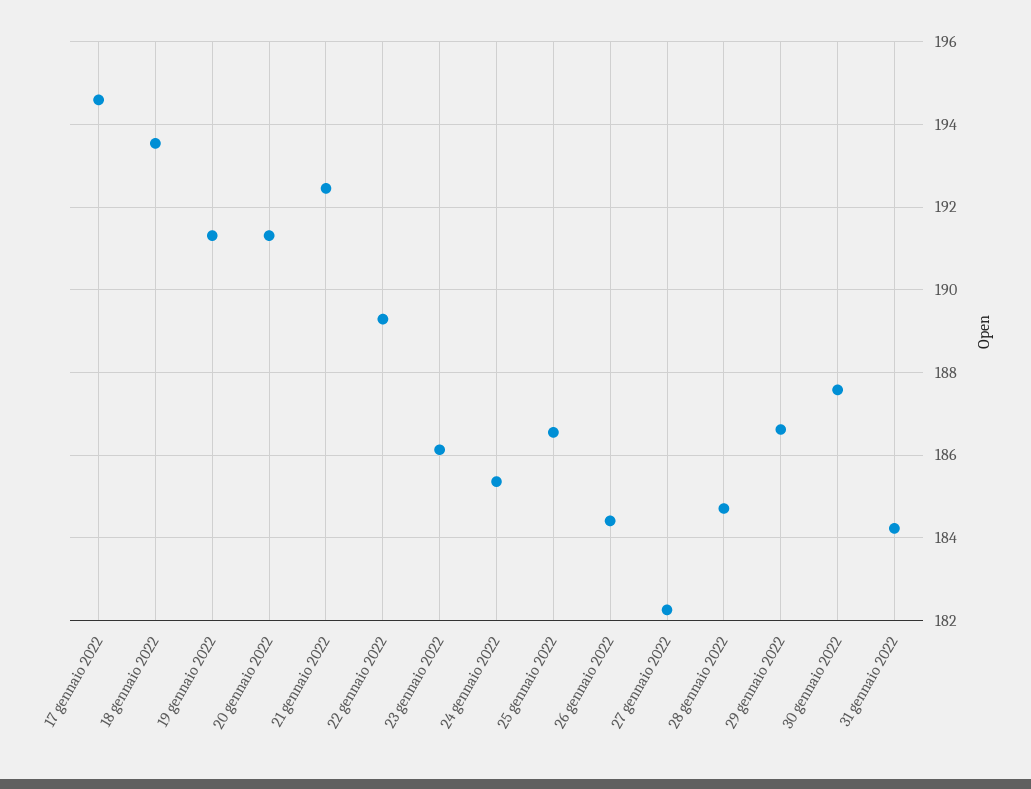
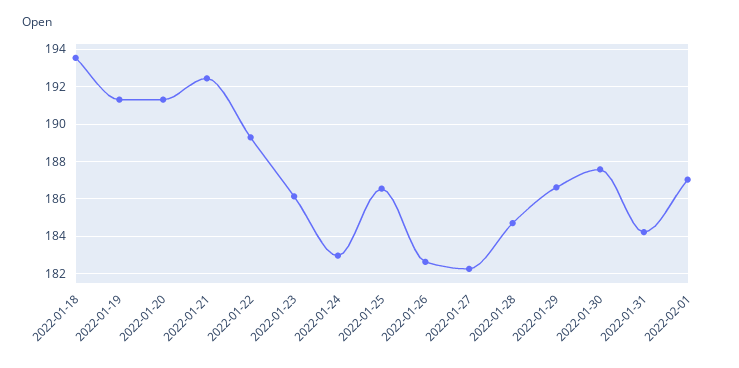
17 gennaio 2022: 194.6 -> none
24 gennaio 2022: 185.4 -> 183
26 gennaio 2022: 184.4 -> 182.5
2022-02-01: none -> 187

